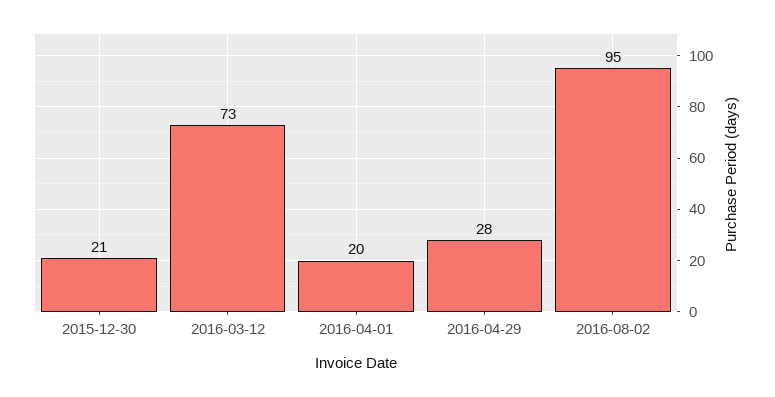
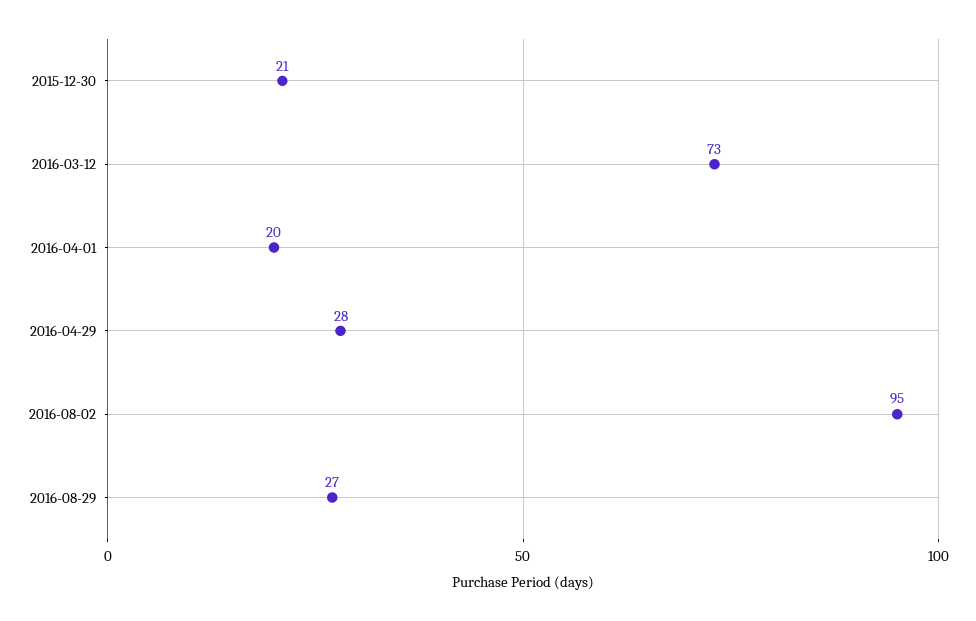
2016-08-29: none -> 27

